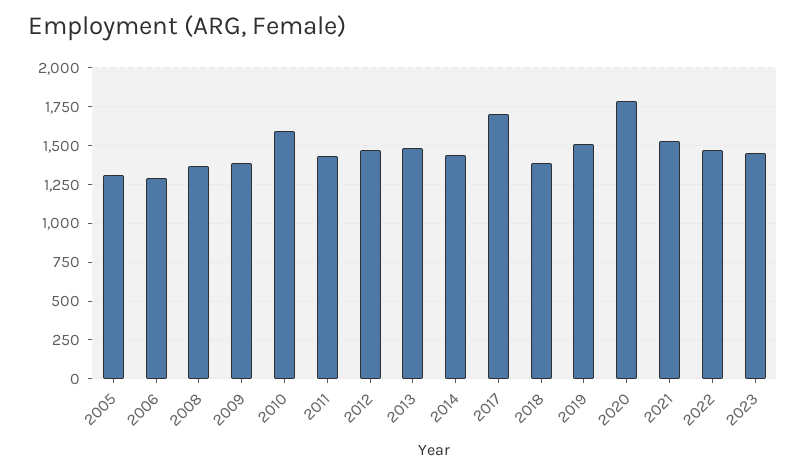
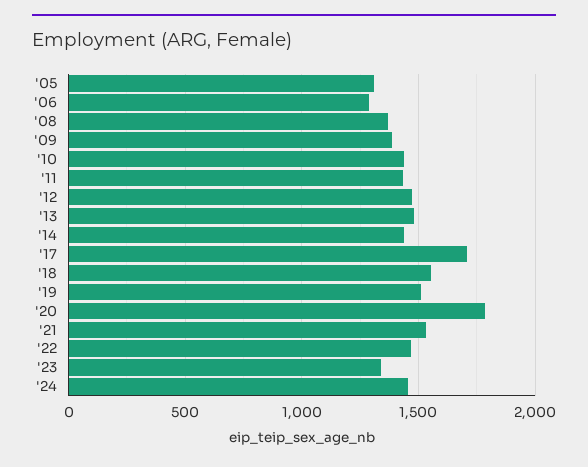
2010: 1600 -> 1450
2018: 1400 -> 1550
2023: 1450 -> 1350
'24: none -> 1450

